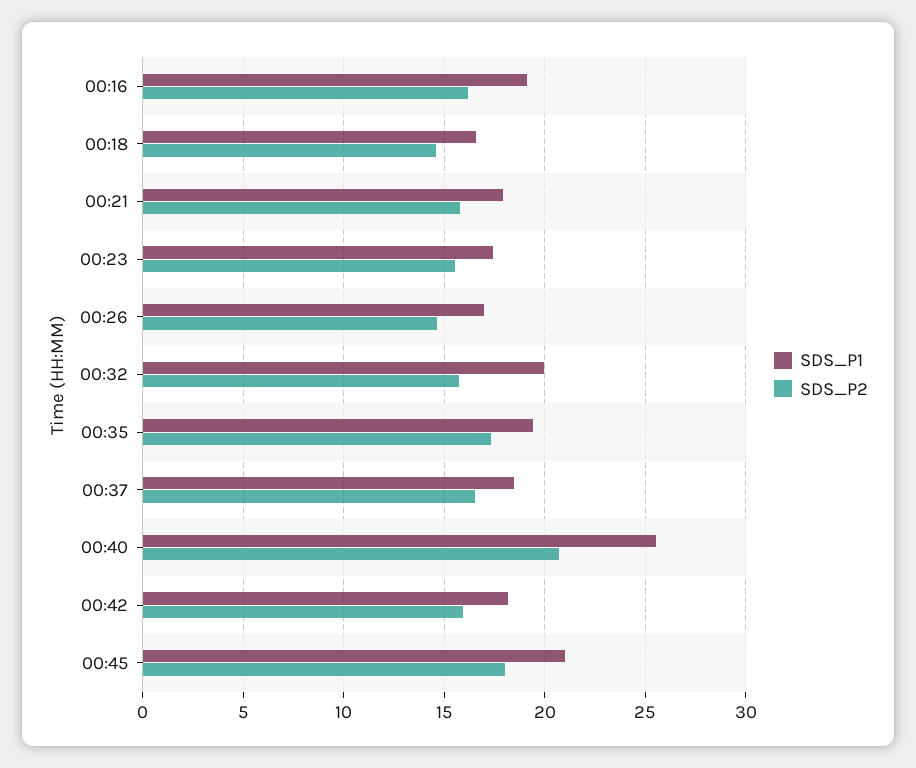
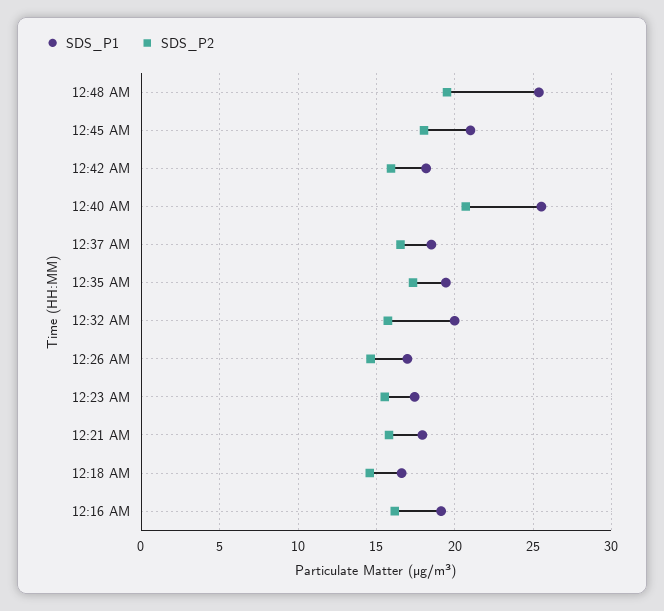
SDS_P1, 12:48 AM: none -> 25.5
SDS_P2, 12:48 AM: none -> 19.5

